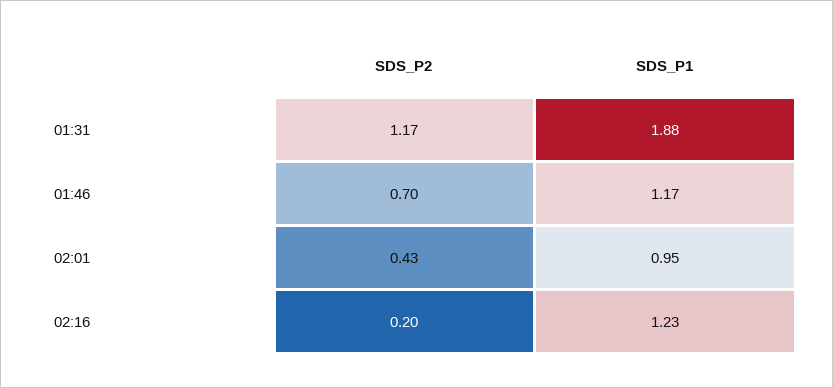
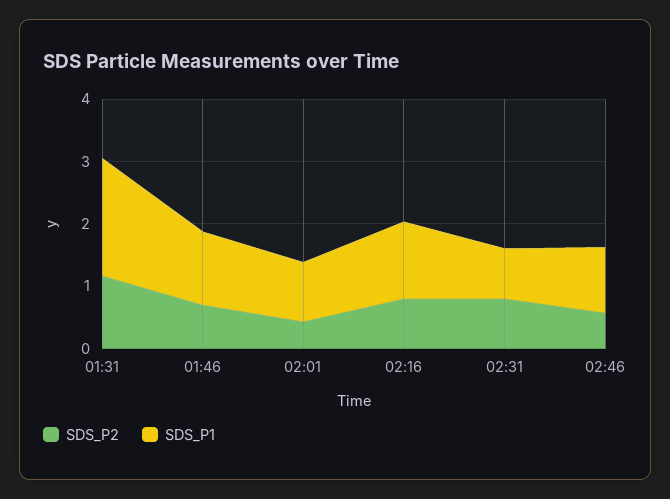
SDS_P2, 02:16: 0.2 -> 0.8
SDS_P2, 02:31: none -> 0.8
SDS_P1, 02:31: none -> 0.8
SDS_P2, 02:46: none -> 0.6
SDS_P1, 02:46: none -> 1

